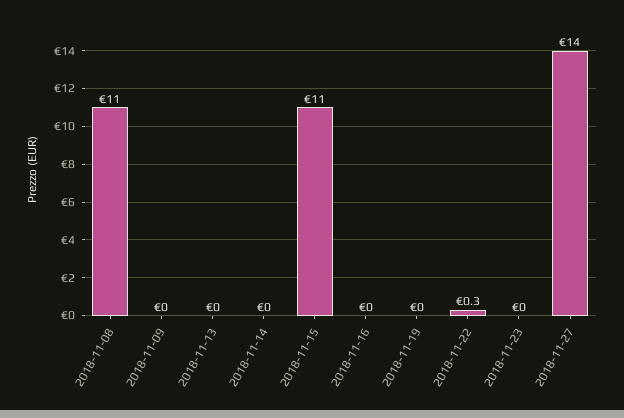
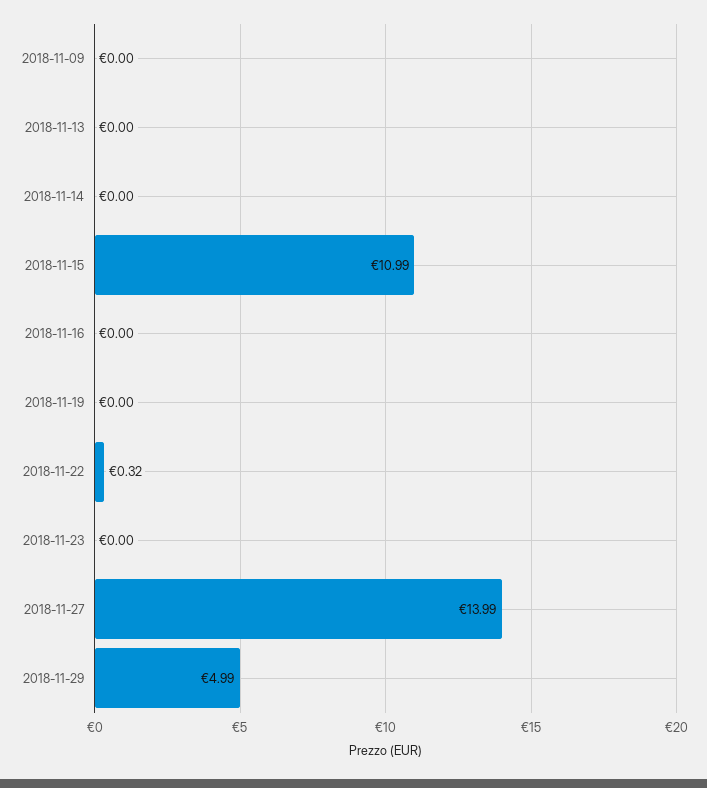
2018-11-08: 11 -> none
2018-11-29: none -> 4.99

